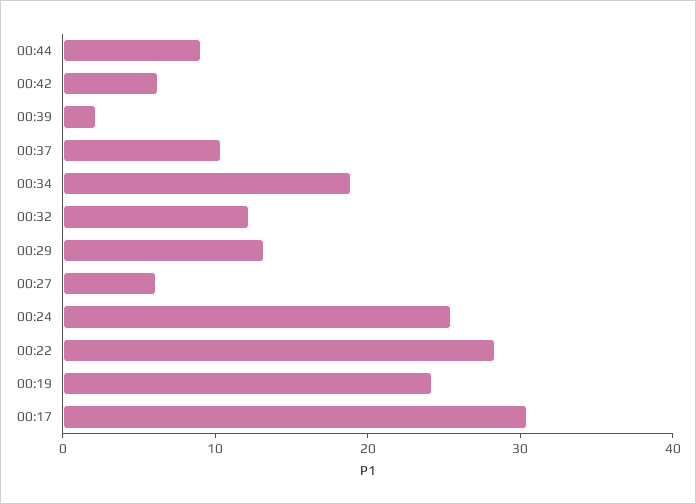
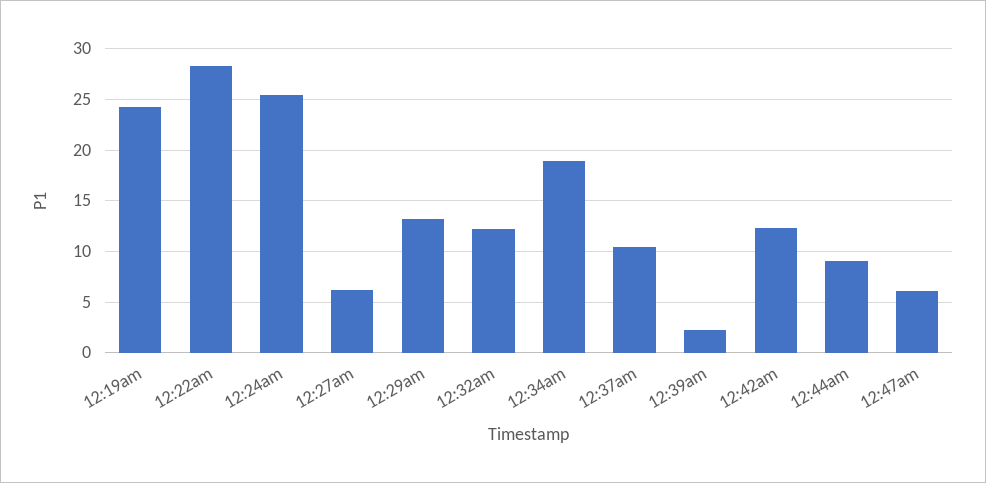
00:42: 6 -> 12
00:17: 30 -> none
12:47am: none -> 6

